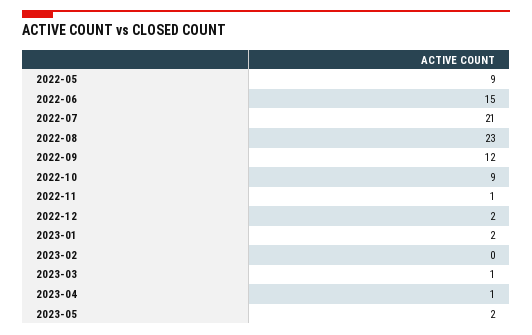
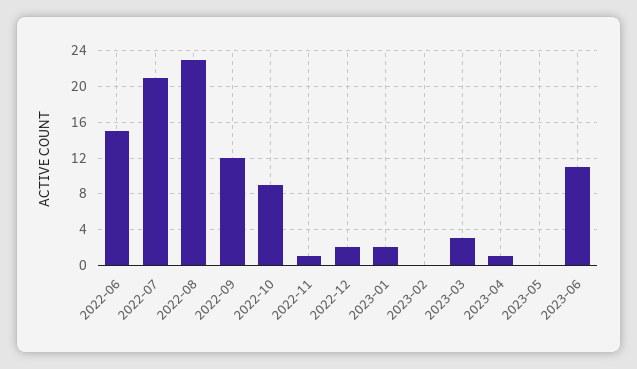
2022-05: 9 -> none
2023-03: 1 -> 3
2023-05: 2 -> 0
2023-06: none -> 11

